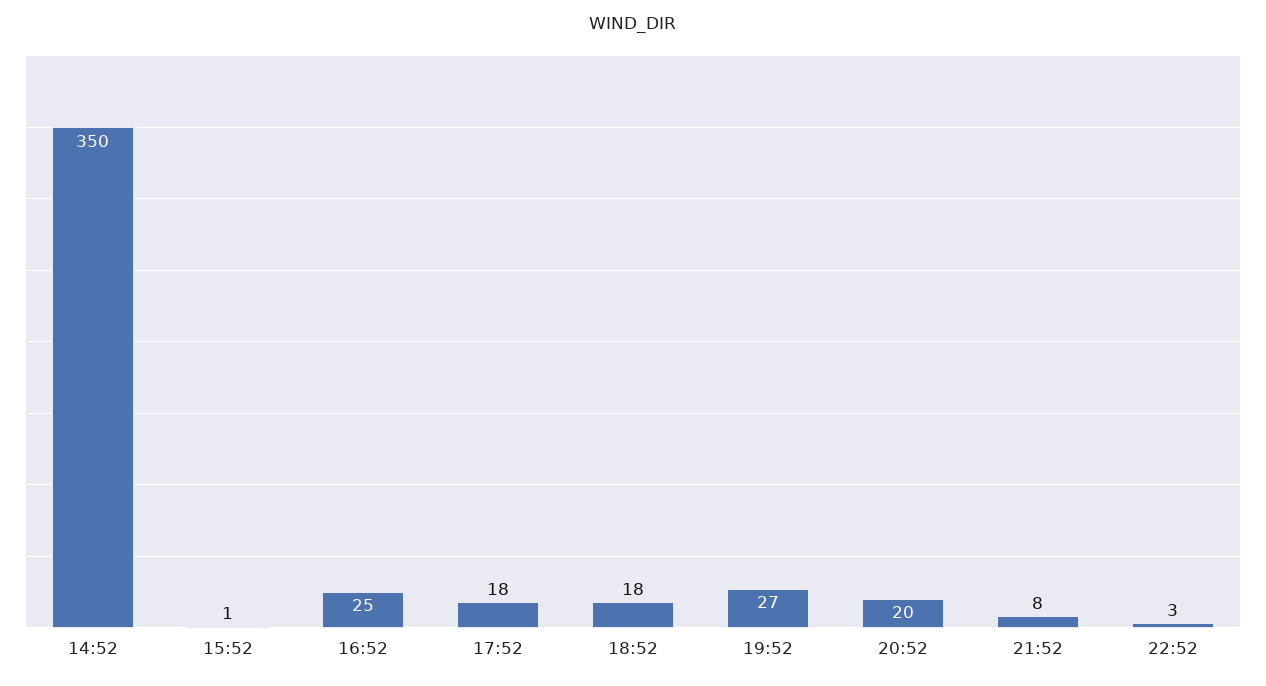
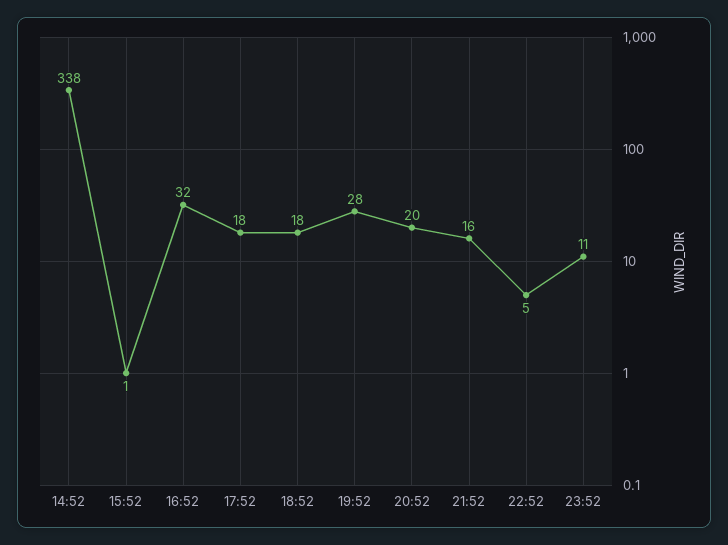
14:52: 350 -> 338
16:52: 25 -> 32
19:52: 27 -> 28
21:52: 8 -> 16
22:52: 3 -> 5
23:52: none -> 11

